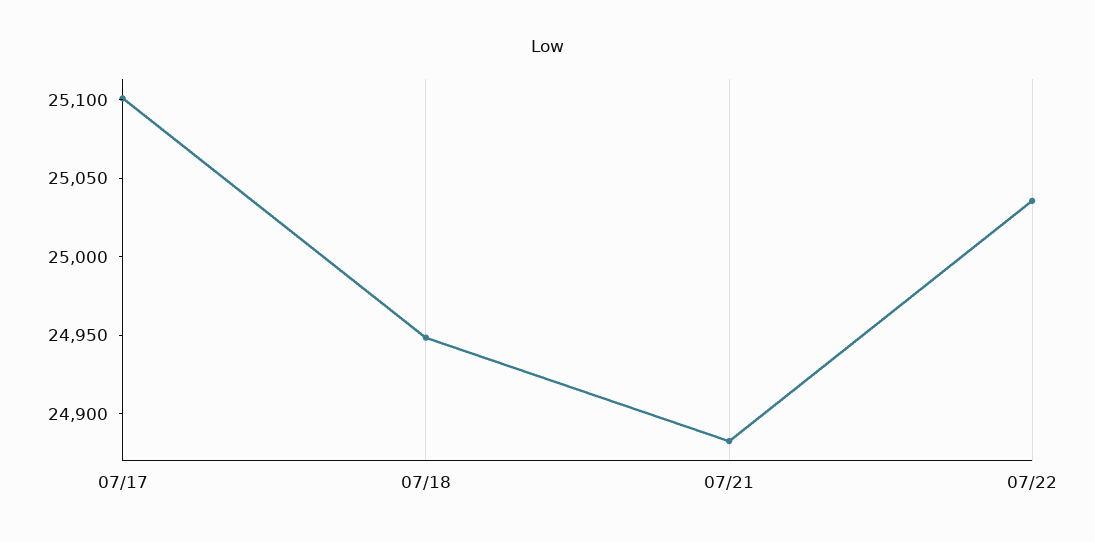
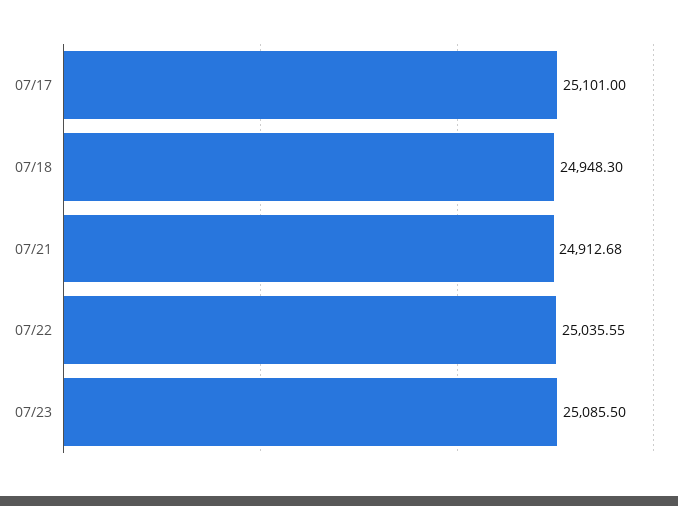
07/21: 24880 -> 24912.68
07/23: none -> 25085.5

